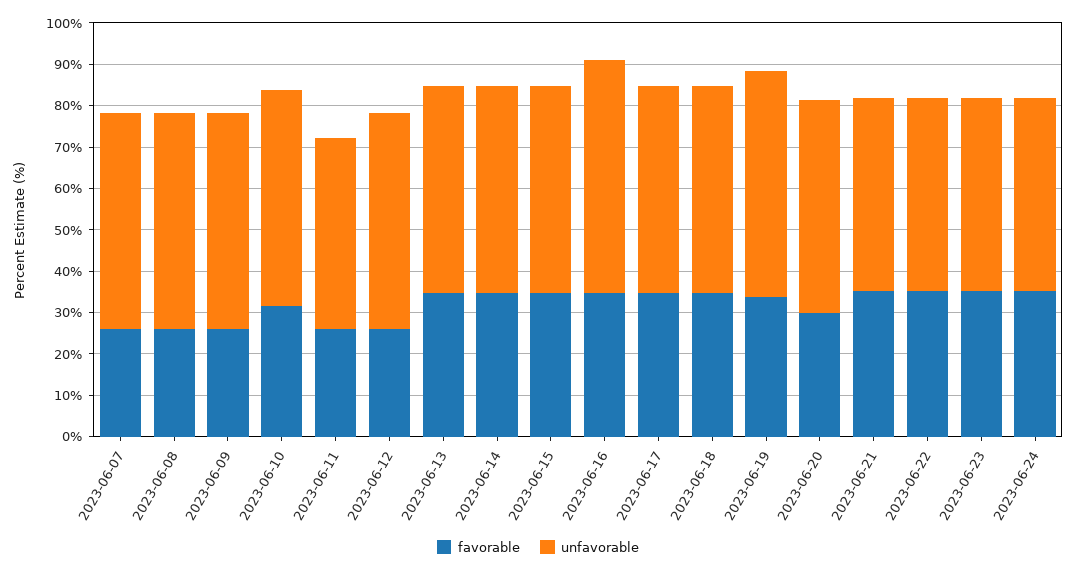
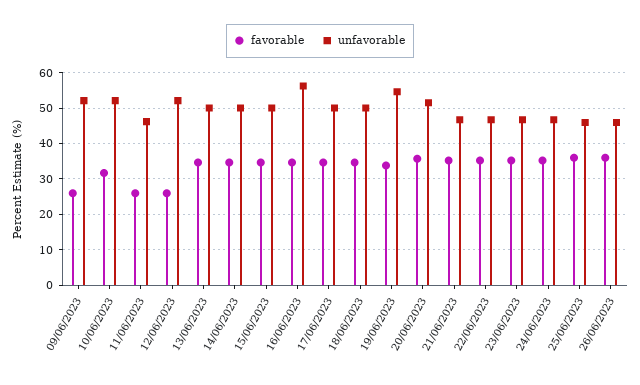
favorable, 2023-06-07: 26 -> none
unfavorable, 2023-06-07: 52 -> none
favorable, 2023-06-08: 26 -> none
unfavorable, 2023-06-08: 52 -> none
favorable, 2023-06-20: 30 -> 36
favorable, 25/06/2023: none -> 36
unfavorable, 25/06/2023: none -> 46
favorable, 26/06/2023: none -> 36
unfavorable, 26/06/2023: none -> 46

